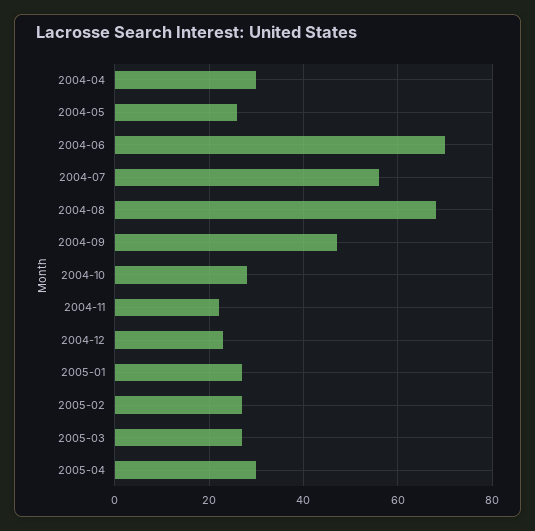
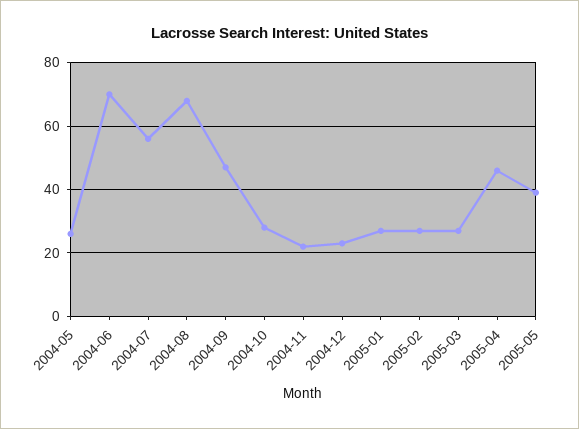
2004-04: 30 -> none
2005-04: 30 -> 45
2005-05: none -> 40

